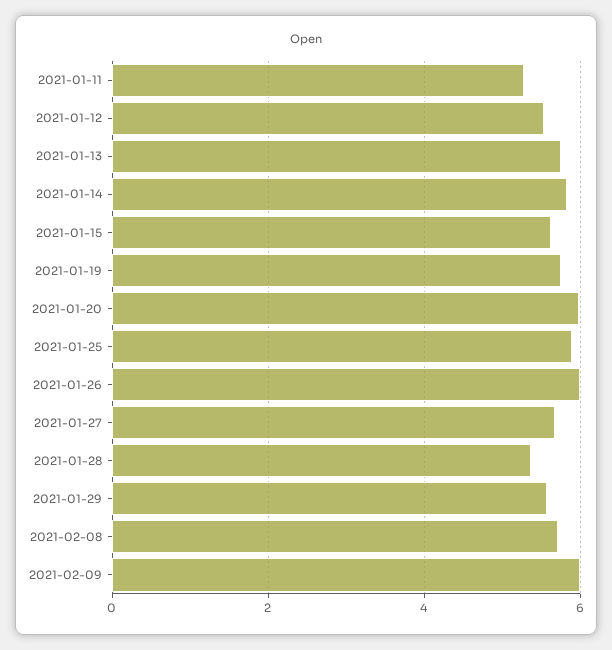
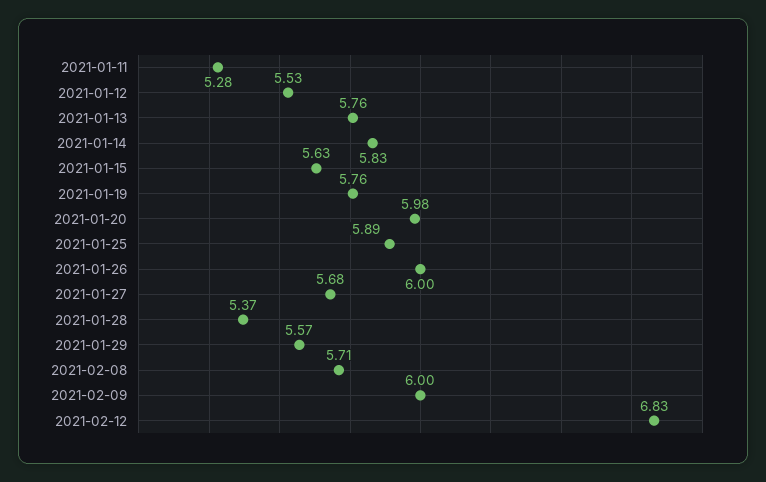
2021-02-12: none -> 6.83

